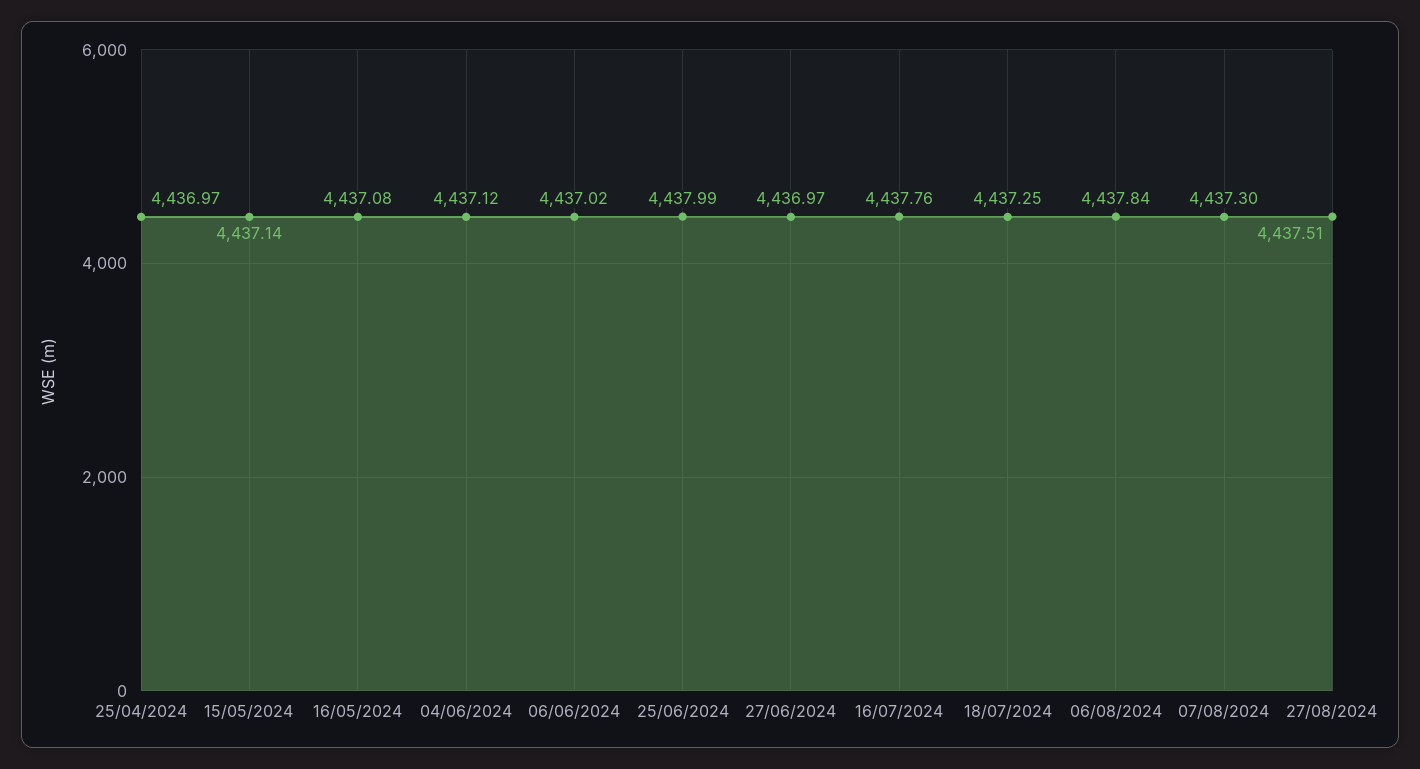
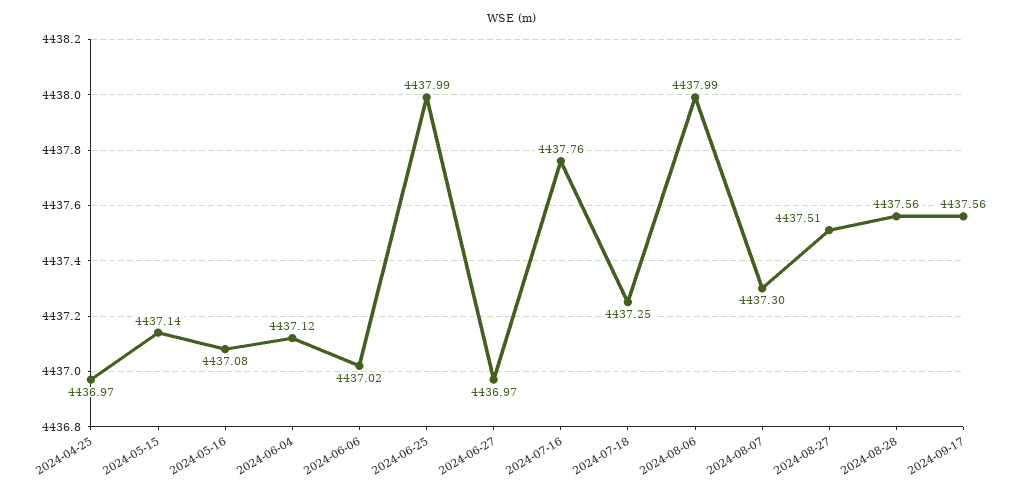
06/08/2024: 4437.84 -> 4437.99
2024-08-28: none -> 4437.56
2024-09-17: none -> 4437.56

